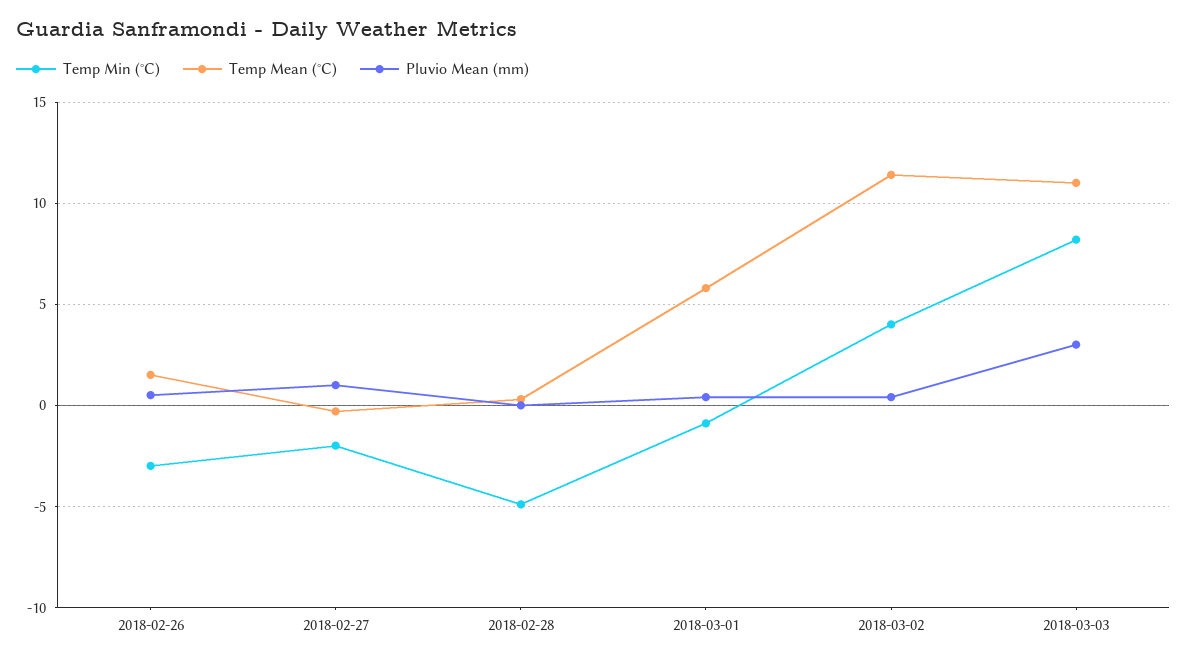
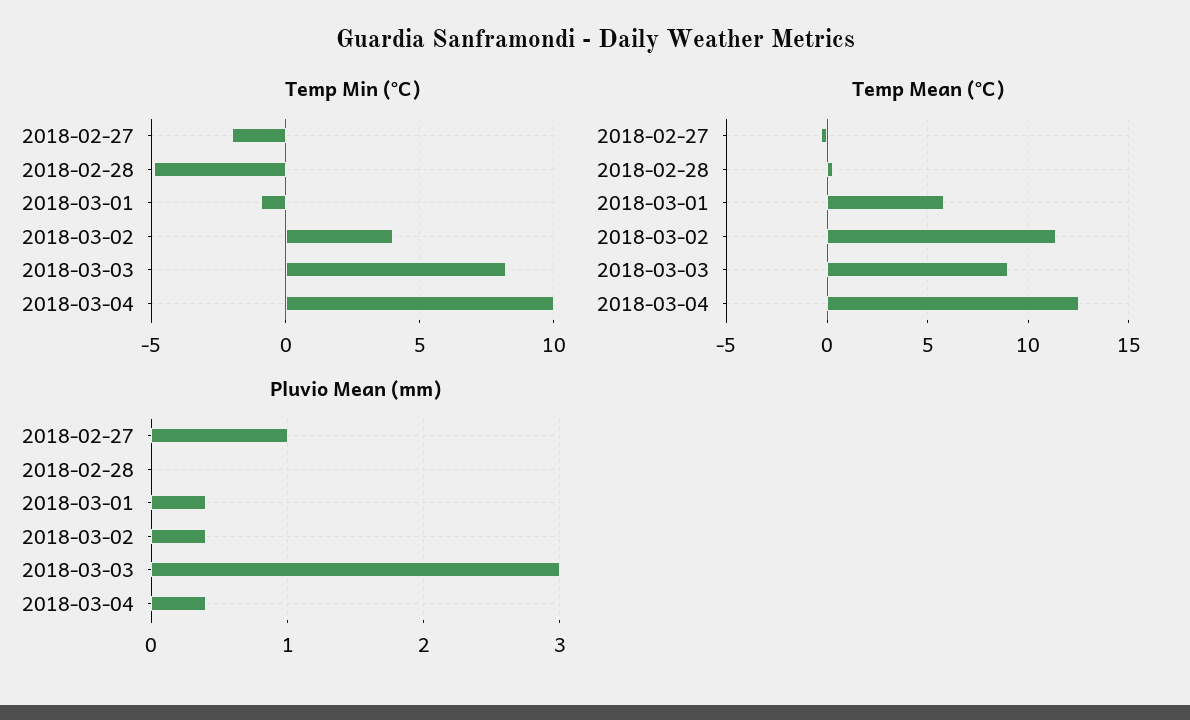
Temp Min (°C), 2018-02-26: -3 -> none
Temp Mean (°C), 2018-02-26: 1.5 -> none
Pluvio Mean (mm), 2018-02-26: 0.5 -> none
Temp Mean (°C), 2018-03-03: 11 -> 9
Temp Min (°C), 2018-03-04: none -> 10
Temp Mean (°C), 2018-03-04: none -> 12.5
Pluvio Mean (mm), 2018-03-04: none -> 0.4

